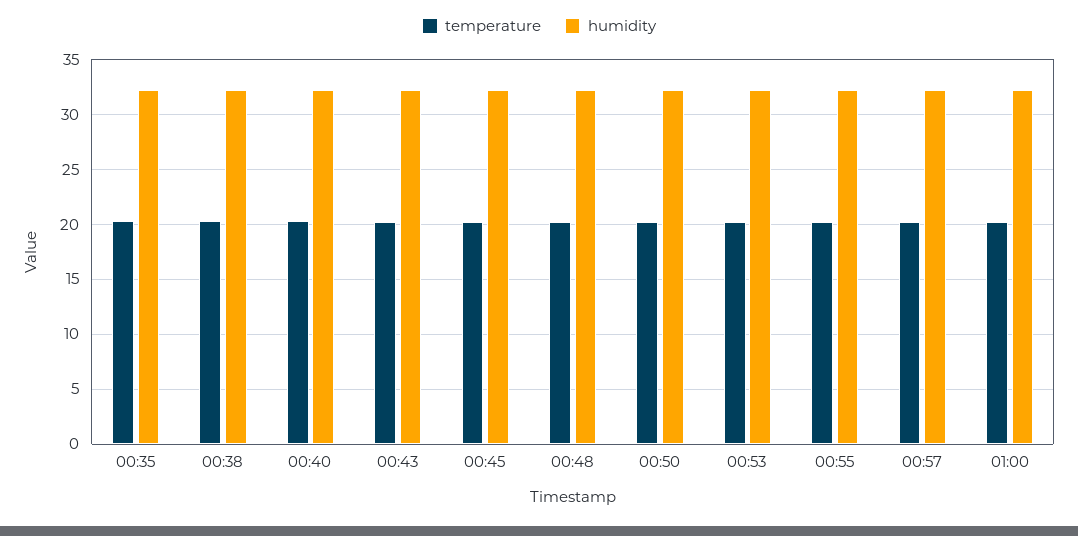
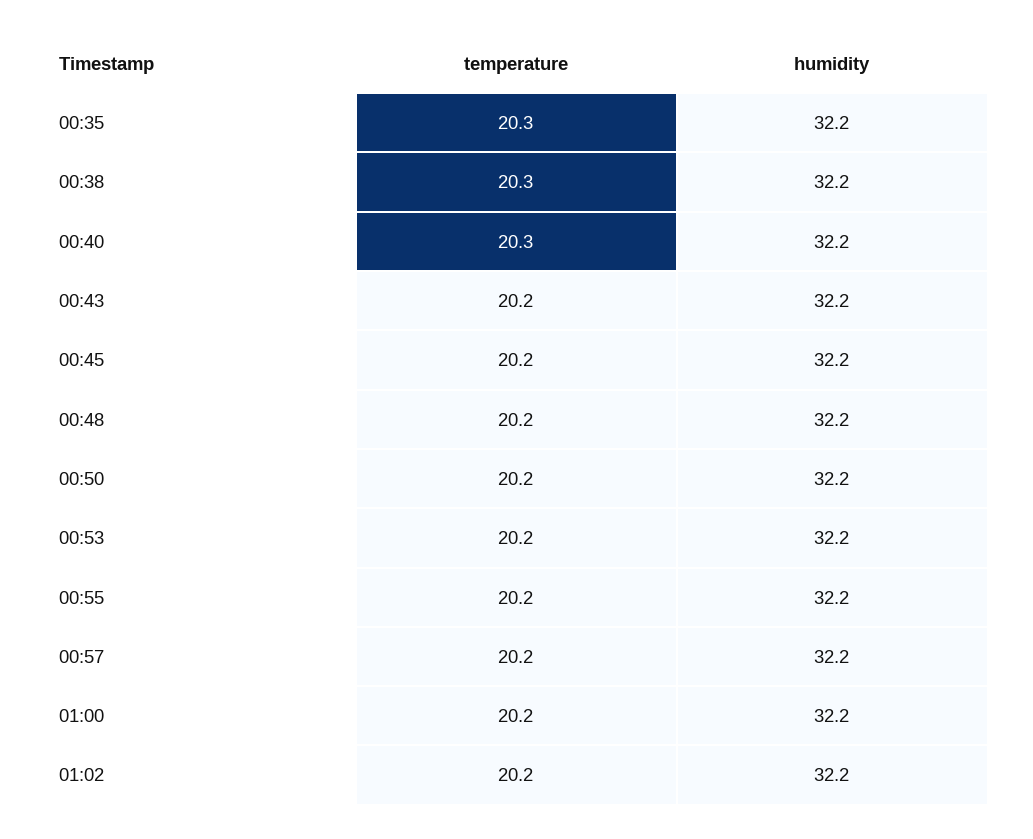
temperature, 01:02: none -> 20.2
humidity, 01:02: none -> 32.2

